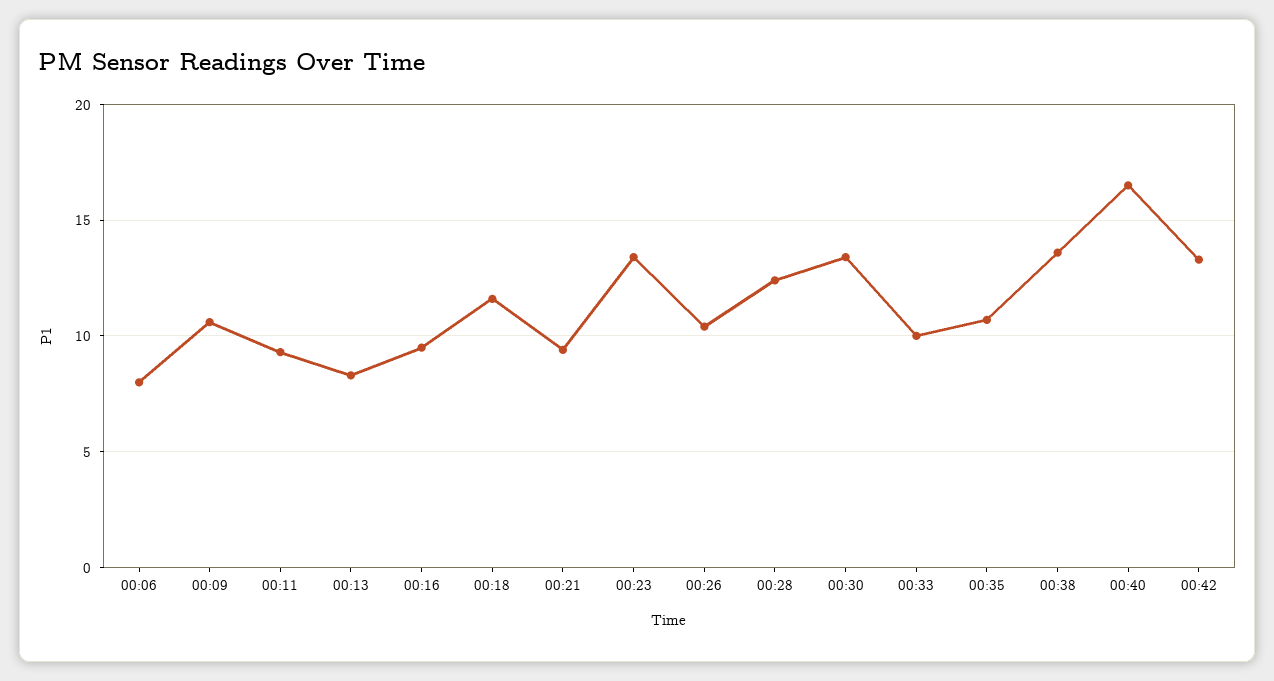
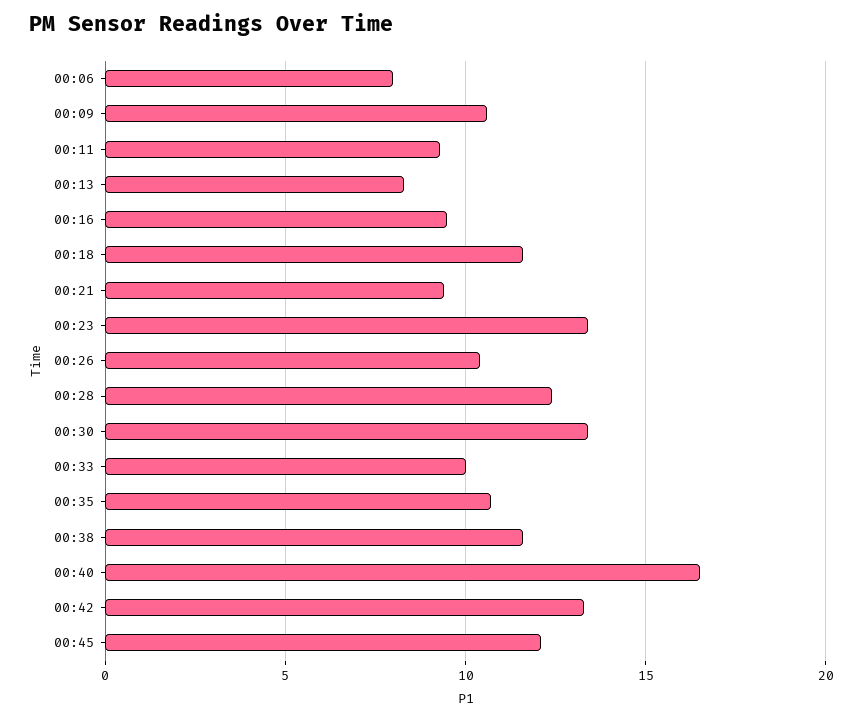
00:38: 13.5 -> 11.5
00:45: none -> 12

